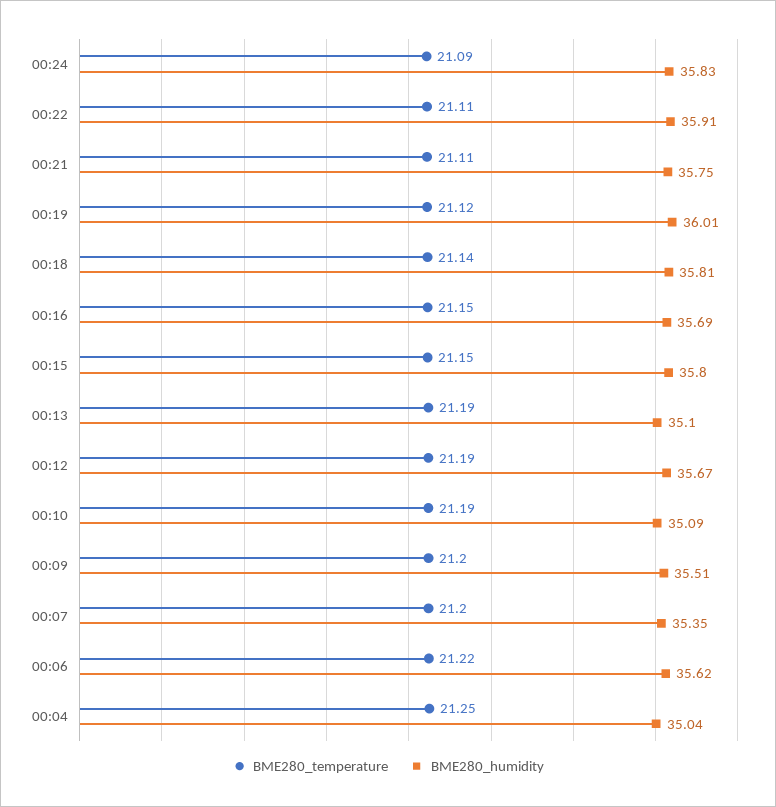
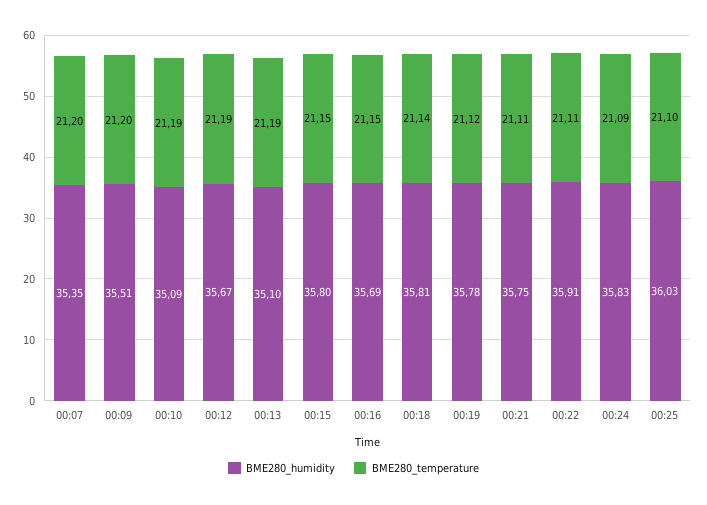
BME280_humidity, 00:19: 36.01 -> 35.78
BME280_temperature, 00:06: 21.22 -> none
BME280_humidity, 00:06: 35.62 -> none
BME280_temperature, 00:04: 21.25 -> none
BME280_humidity, 00:04: 35.04 -> none
BME280_humidity, 00:25: none -> 36.03
BME280_temperature, 00:25: none -> 21.1

